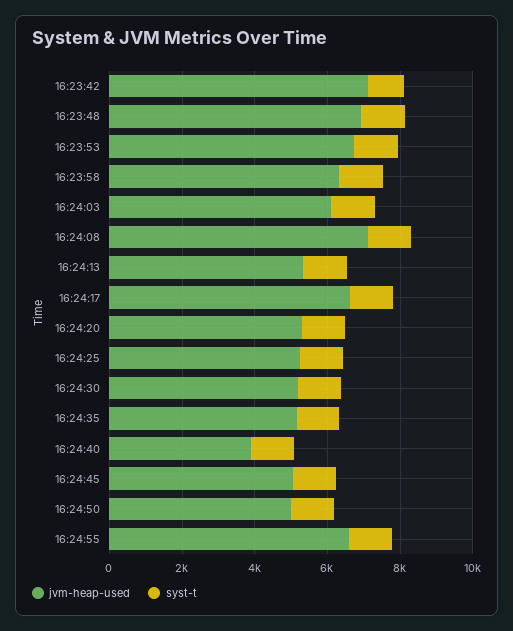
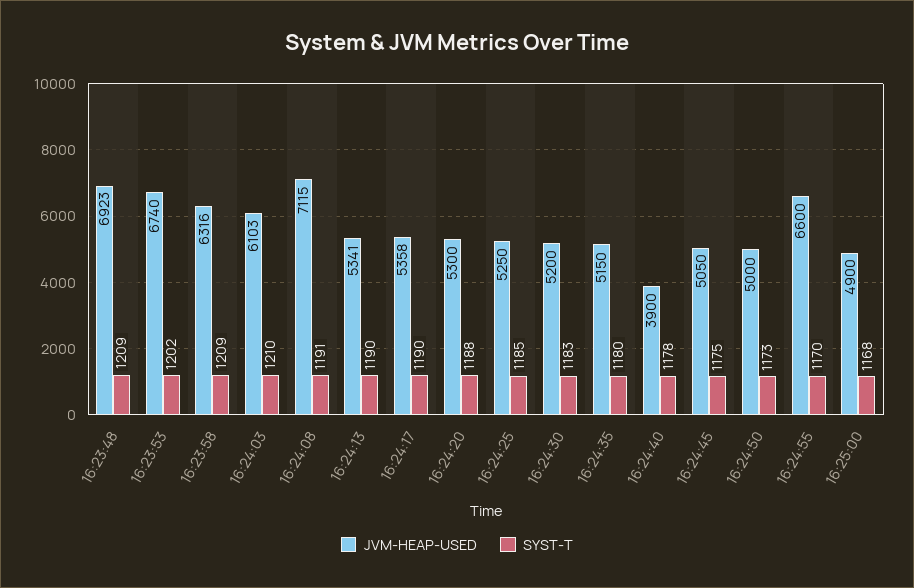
jvm-heap-used, 16:23:42: 7000 -> none
syst-t, 16:23:42: 1000 -> none
jvm-heap-used, 16:24:17: 6500 -> 5358
jvm-heap-used, 16:25:00: none -> 4900
syst-t, 16:25:00: none -> 1168

